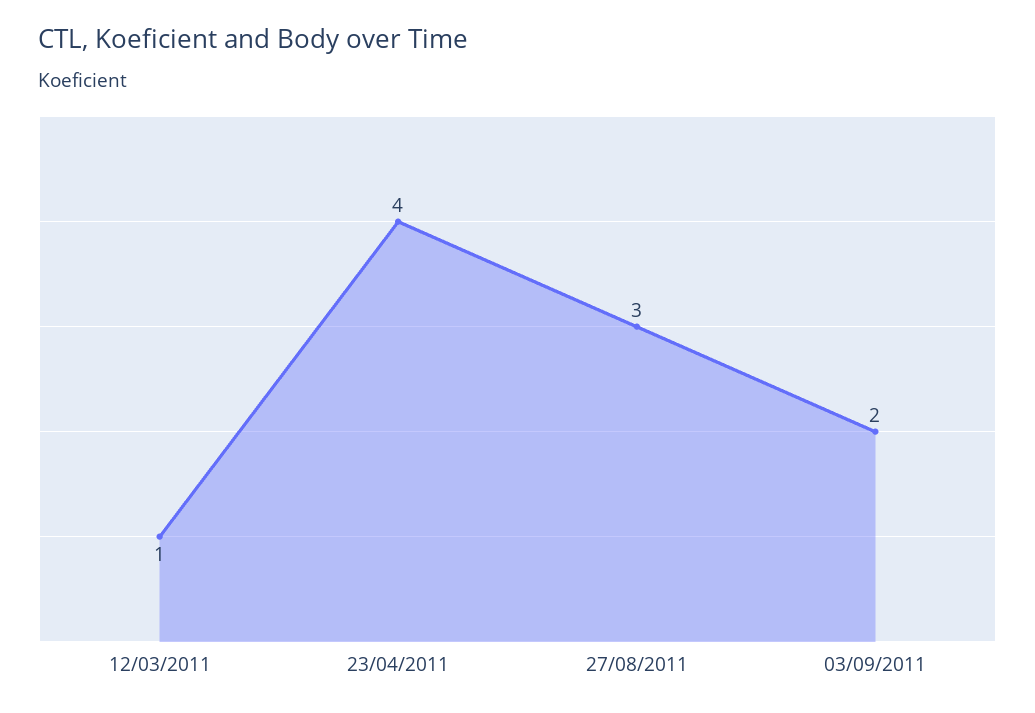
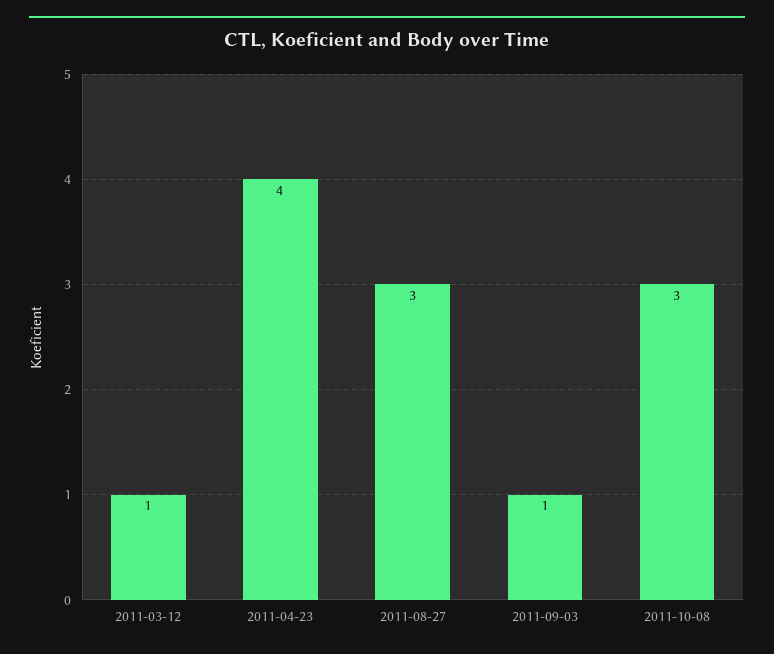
03/09/2011: 2 -> 1
2011-10-08: none -> 3

